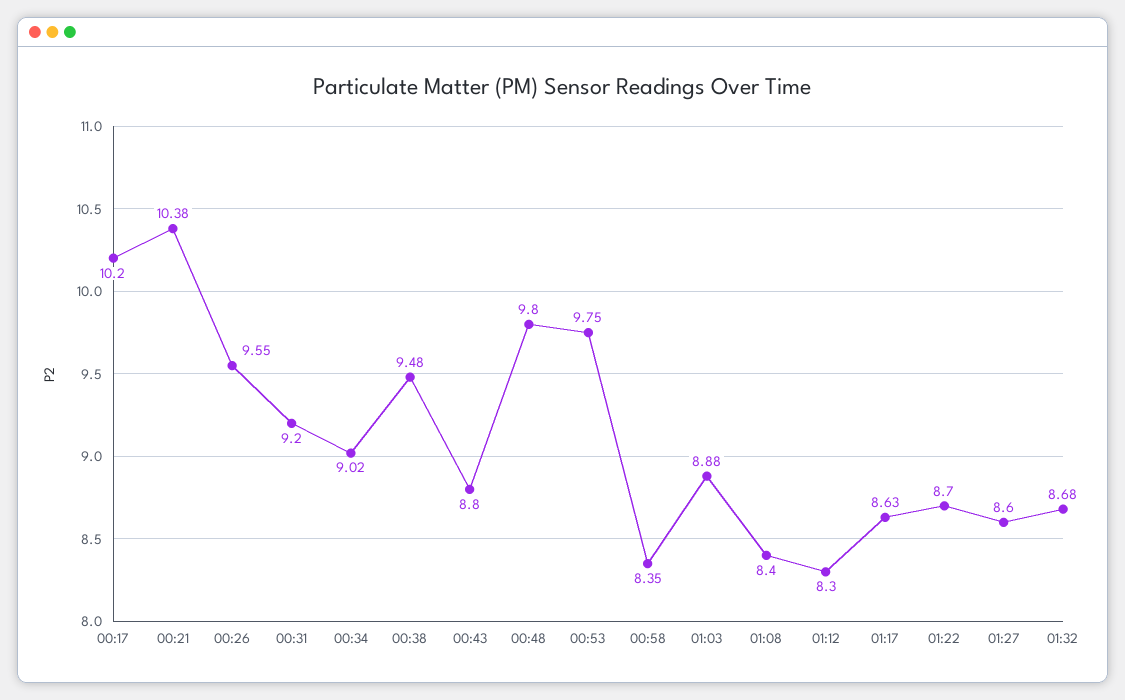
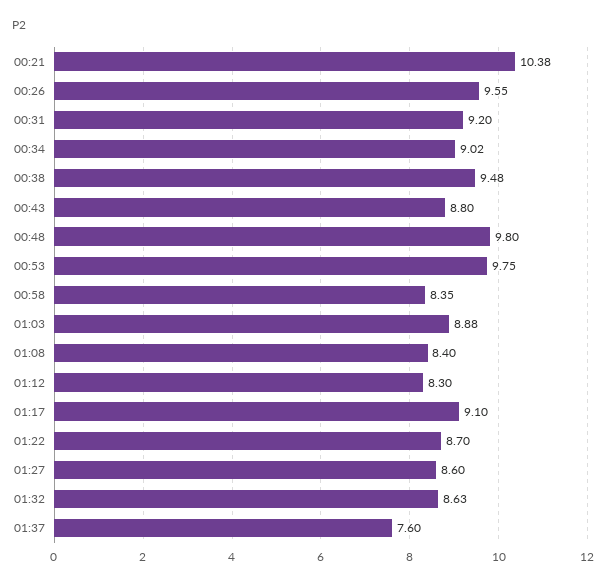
00:17: 10.2 -> none
01:17: 8.63 -> 9.1
01:32: 8.68 -> 8.63
01:37: none -> 7.6

